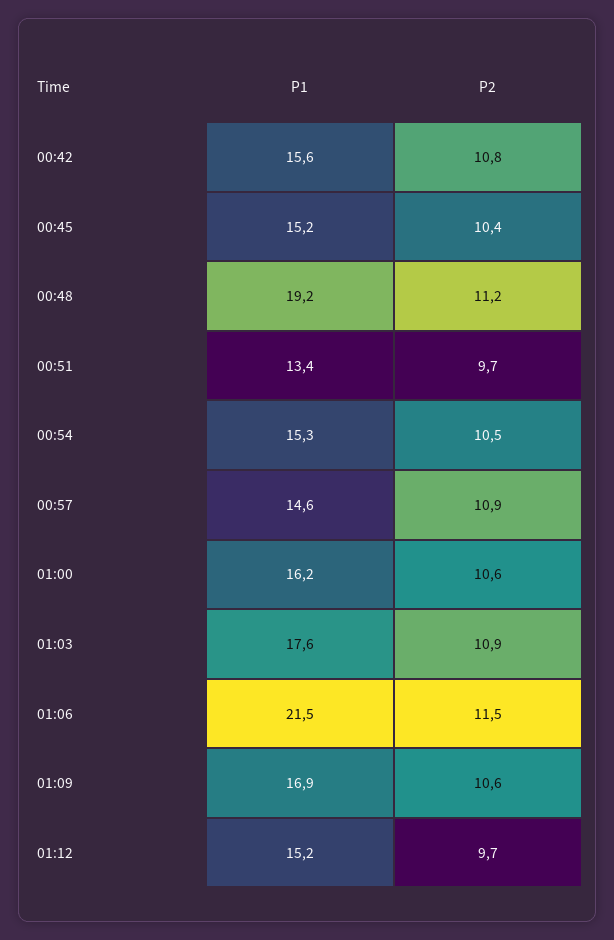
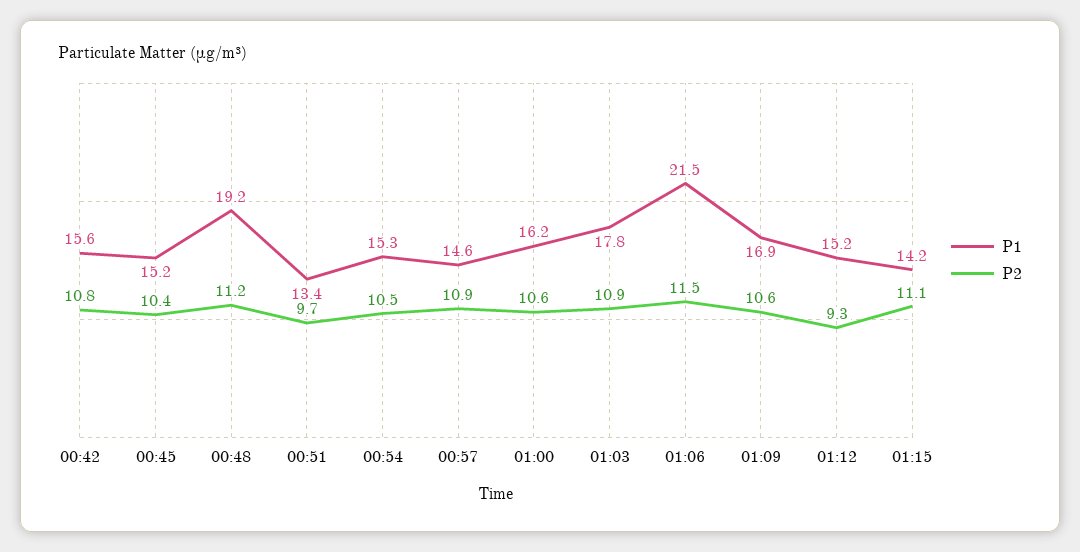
P1, 01:03: 17.6 -> 17.8
P2, 01:12: 9.7 -> 9.3
P1, 01:15: none -> 14.2
P2, 01:15: none -> 11.1

